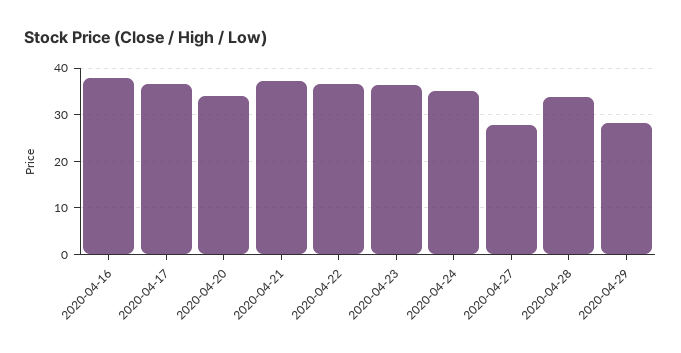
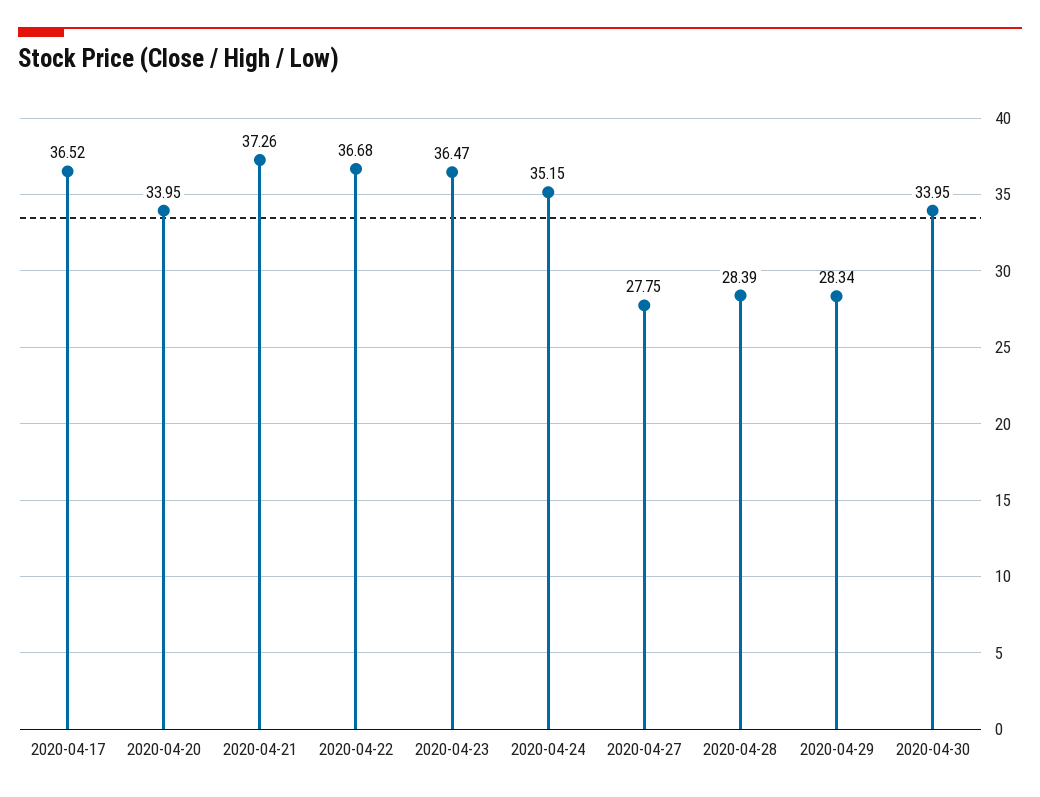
2020-04-16: 38 -> none
2020-04-28: 34 -> 28.39
2020-04-30: none -> 33.95

